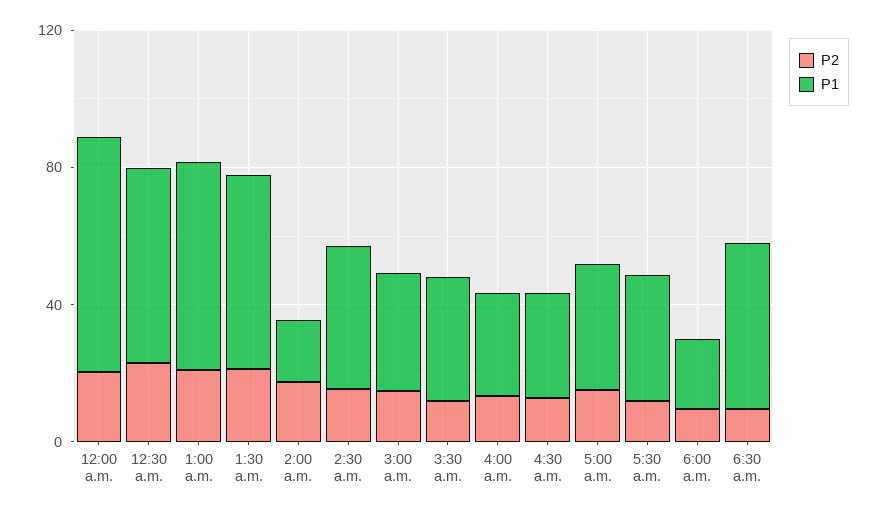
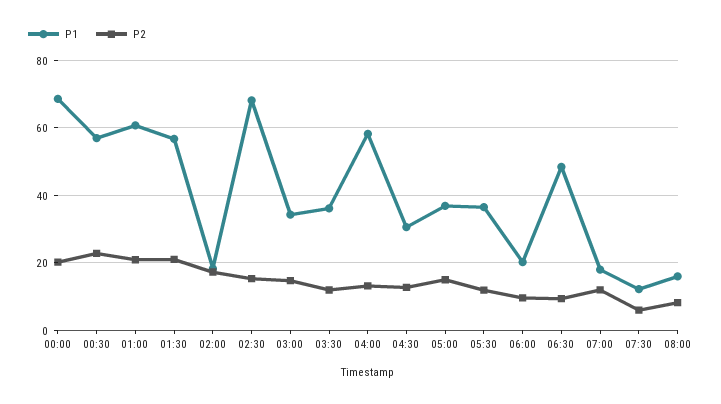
P1, 2:30 a.m.: 40 -> 68
P1, 4:00 a.m.: 30 -> 58
P1, 07:00: none -> 18
P2, 07:00: none -> 12
P1, 07:30: none -> 12
P2, 07:30: none -> 6
P1, 08:00: none -> 16
P2, 08:00: none -> 8

